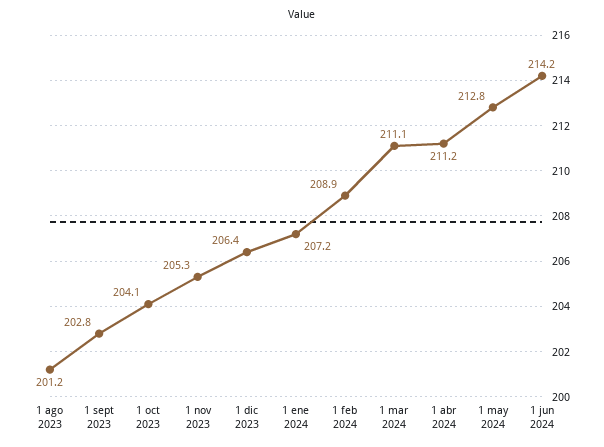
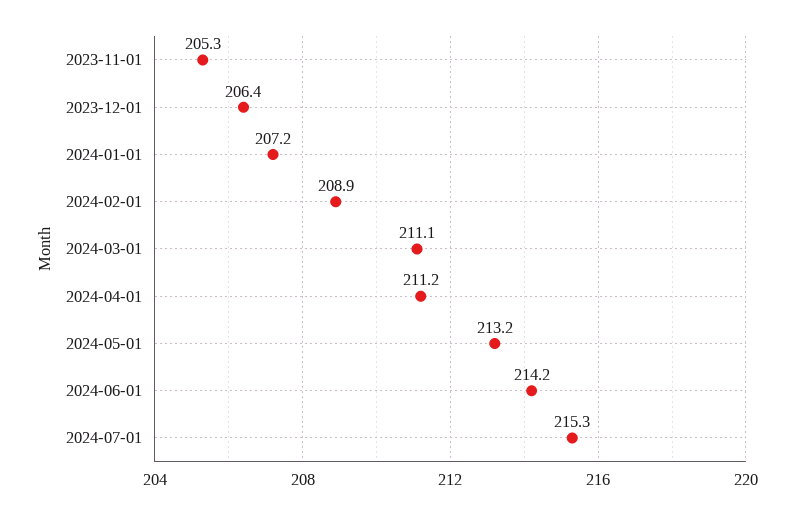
1 ago 2023: 201.2 -> none
1 sept 2023: 202.8 -> none
1 oct 2023: 204.1 -> none
1 may 2024: 212.8 -> 213.2
2024-07-01: none -> 215.3

